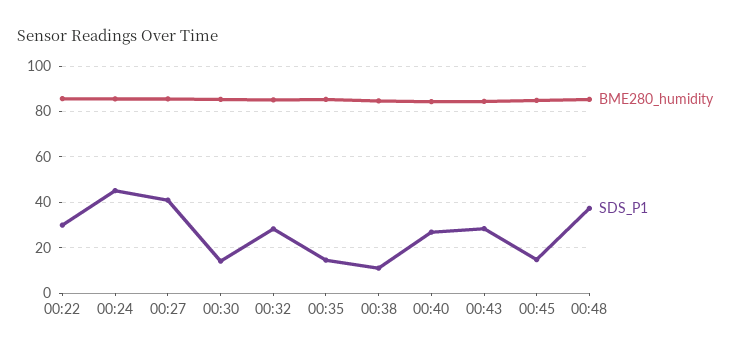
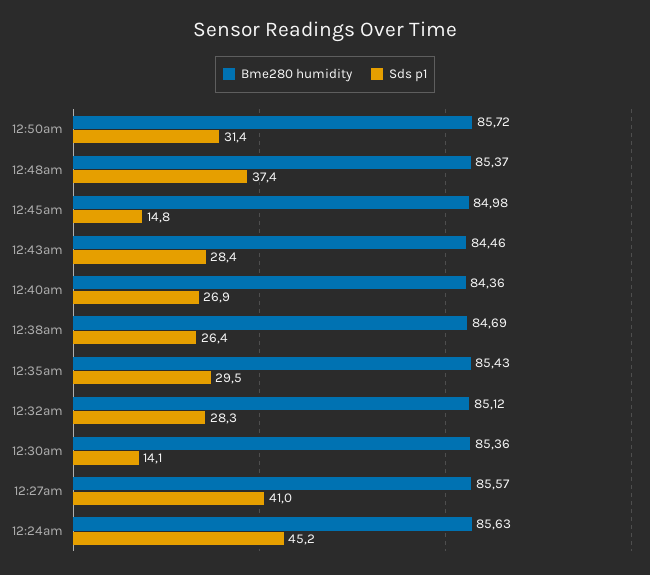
BME280_humidity, 00:22: 85 -> none
SDS_P1, 00:22: 30 -> none
SDS_P1, 00:35: 15 -> 29.5
SDS_P1, 00:38: 10 -> 26.4
BME280_humidity, 12:50am: none -> 85.72
SDS_P1, 12:50am: none -> 31.4

